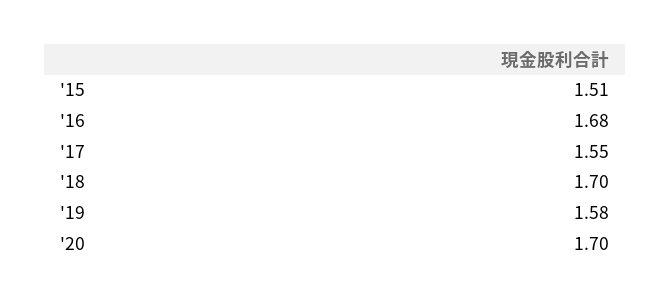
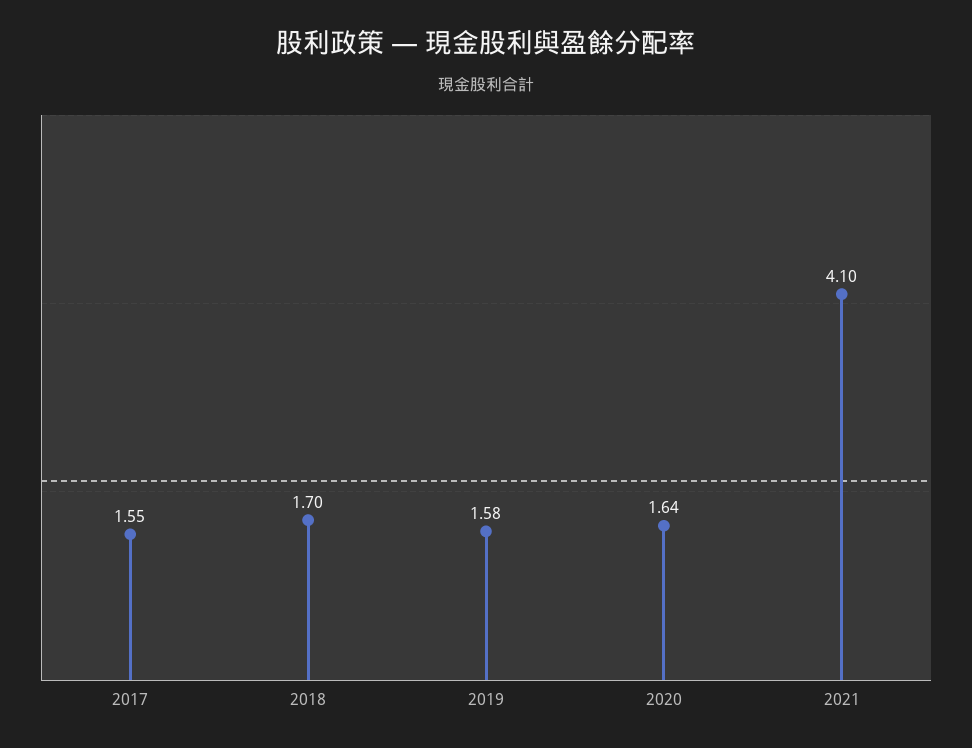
'15: 1.51 -> none
'16: 1.68 -> none
'20: 1.7 -> 1.64
2021: none -> 4.1

